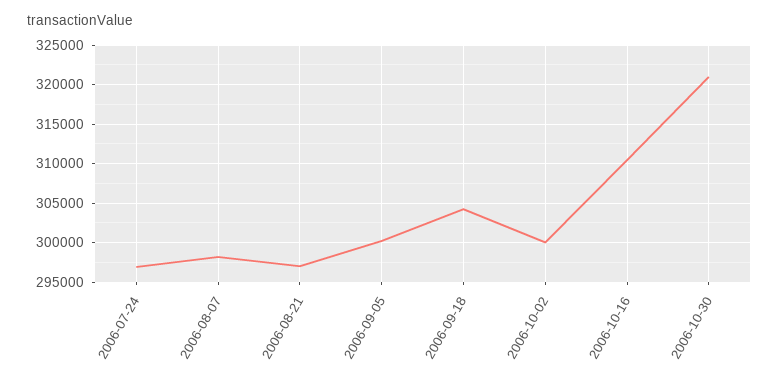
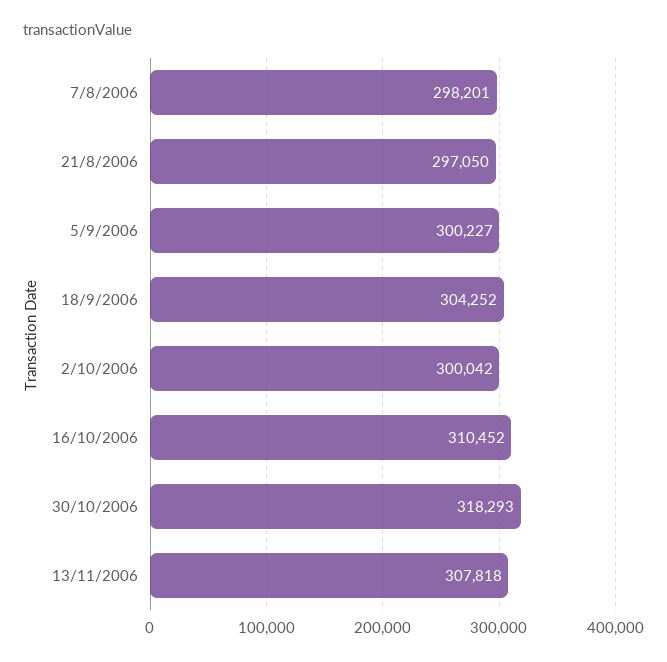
2006-07-24: 297000 -> none
2006-10-30: 321000 -> 318293
13/11/2006: none -> 307818

